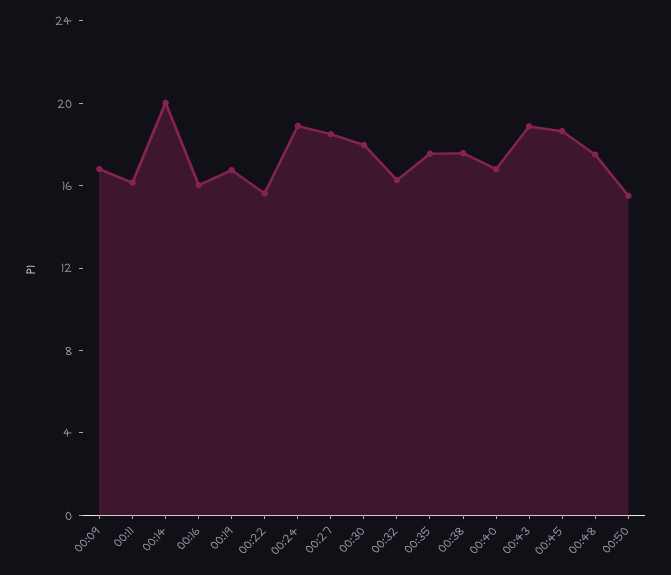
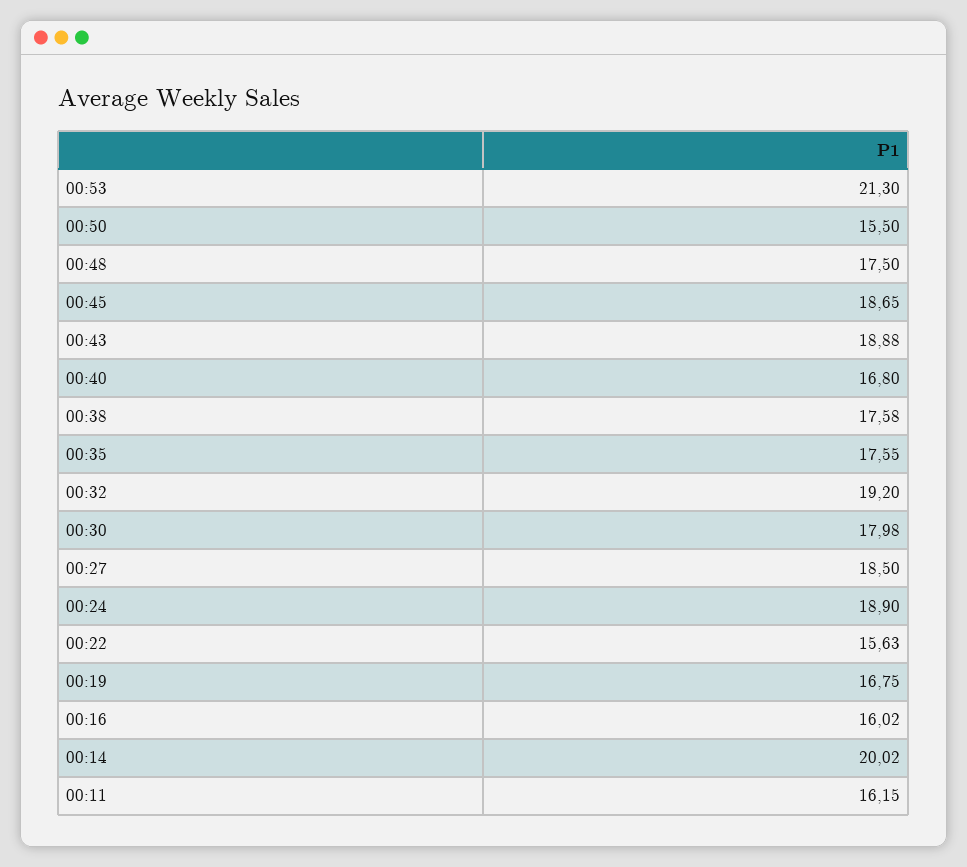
00:09: 17 -> none
00:32: 16 -> 19.2
00:53: none -> 21.3

